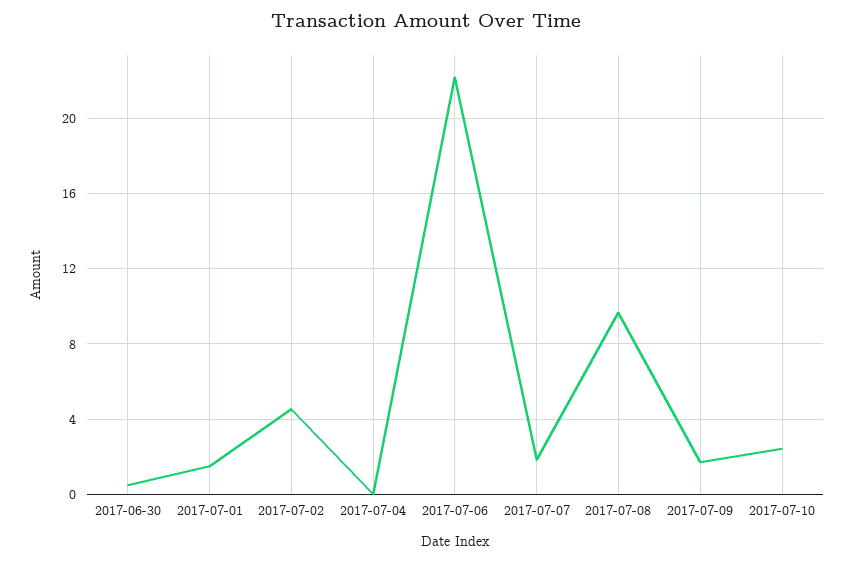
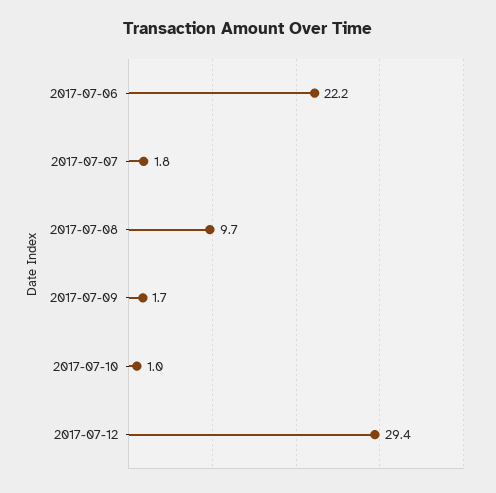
2017-06-30: 0.5 -> none
2017-07-01: 1.5 -> none
2017-07-02: 4.5 -> none
2017-07-04: 0 -> none
2017-07-10: 2.5 -> 1
2017-07-12: none -> 29.4

